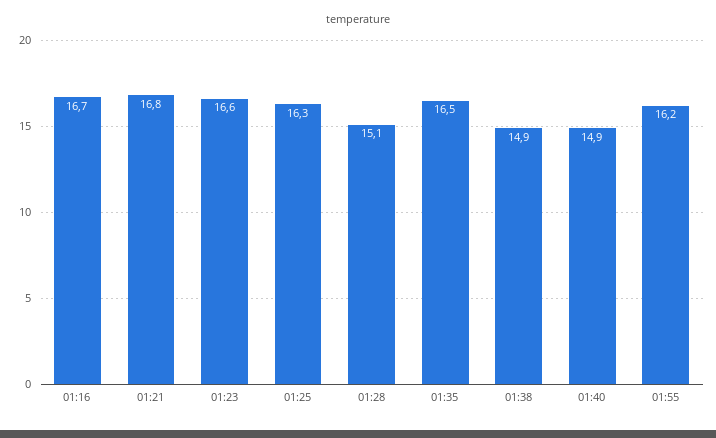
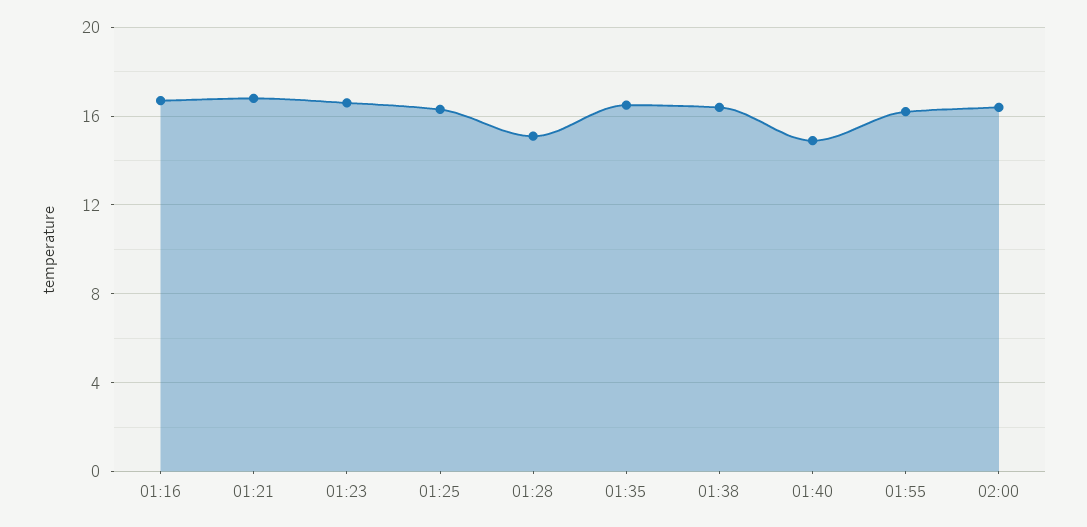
01:38: 14.9 -> 16.5
02:00: none -> 16.5

